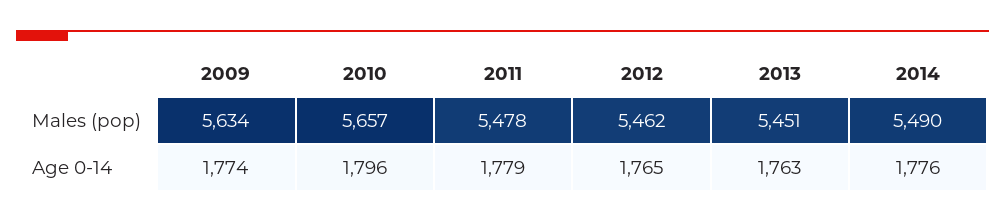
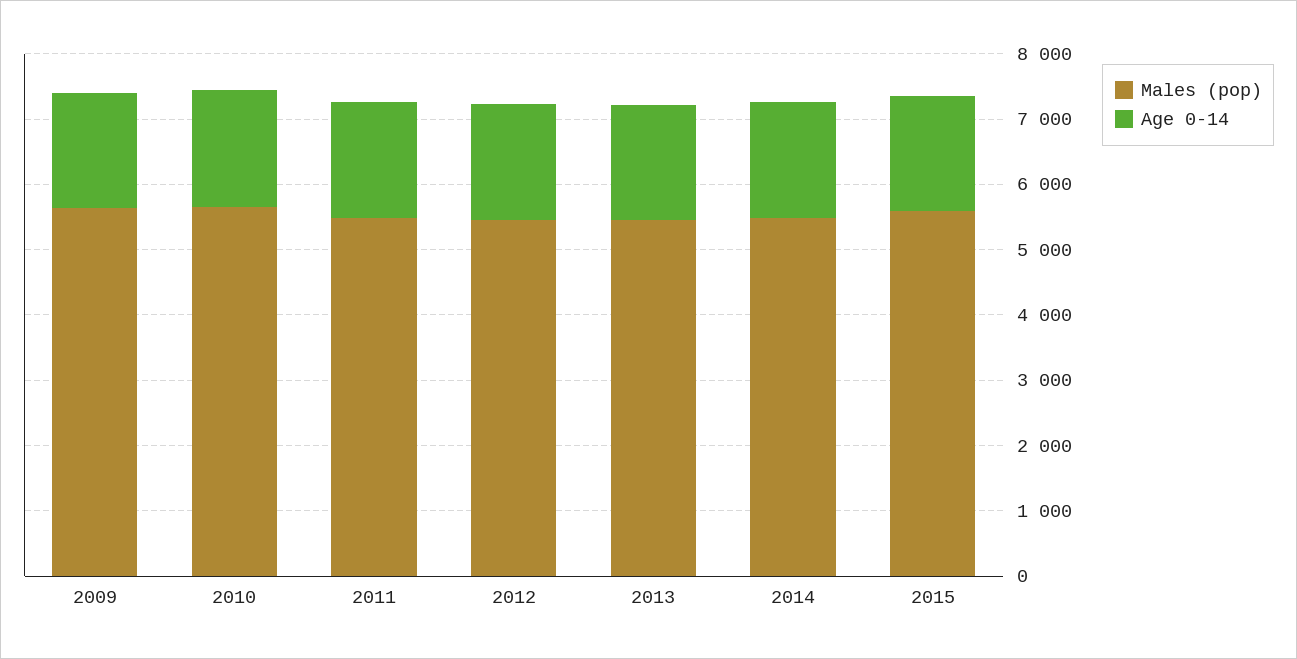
Males (pop), 2015: none -> 5600
Age 0-14, 2015: none -> 1800

